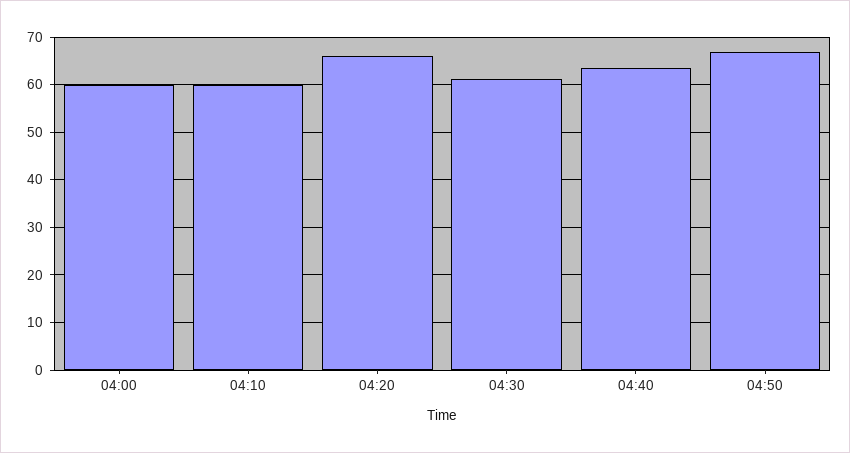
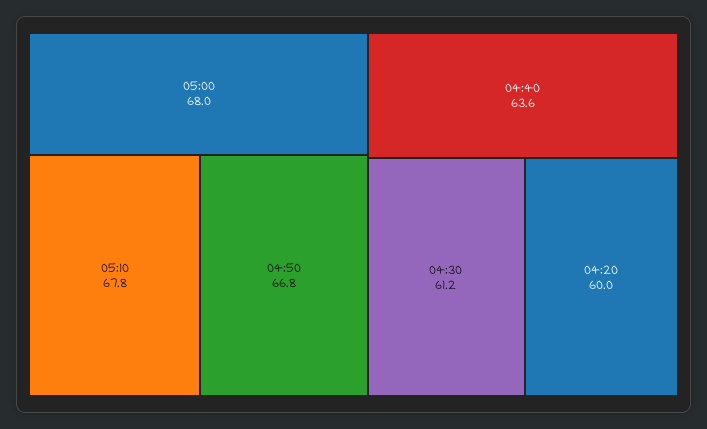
04:00: 60 -> none
04:10: 60 -> none
04:20: 66 -> 60
05:00: none -> 68
05:10: none -> 67.8

